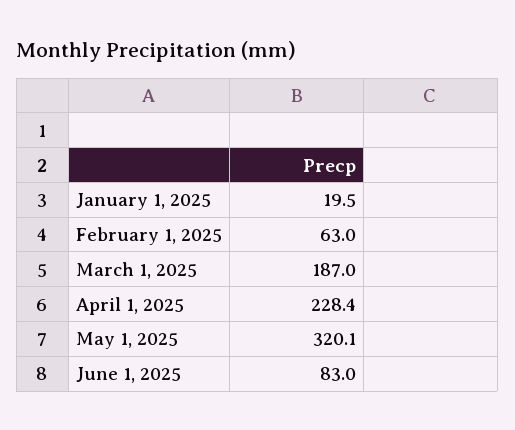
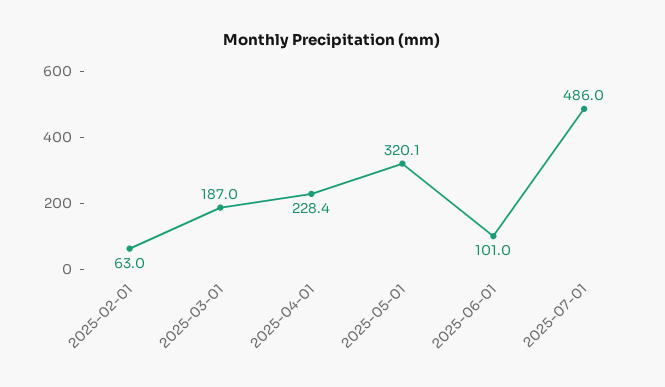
January 1, 2025: 19.5 -> none
June 1, 2025: 83 -> 101
2025-07-01: none -> 486

